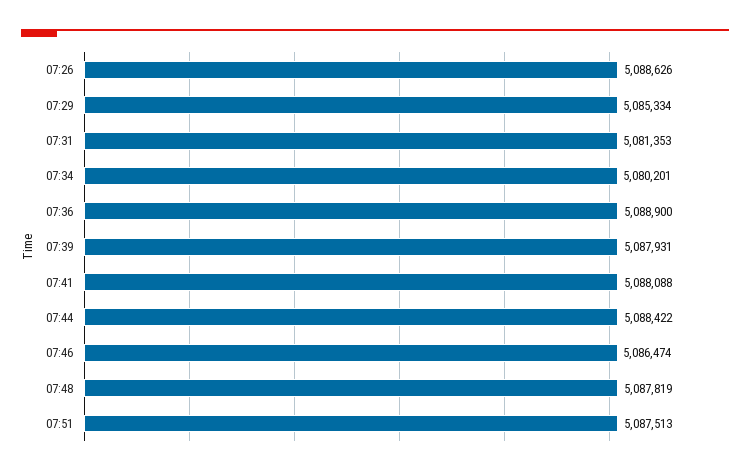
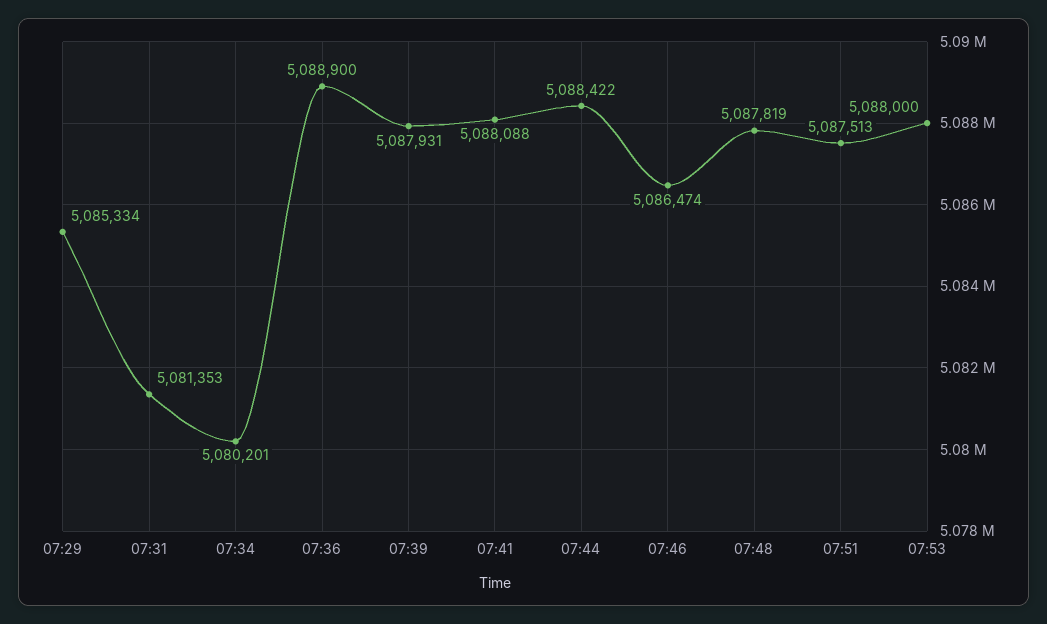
07:26: 5088626 -> none
07:53: none -> 5088000

